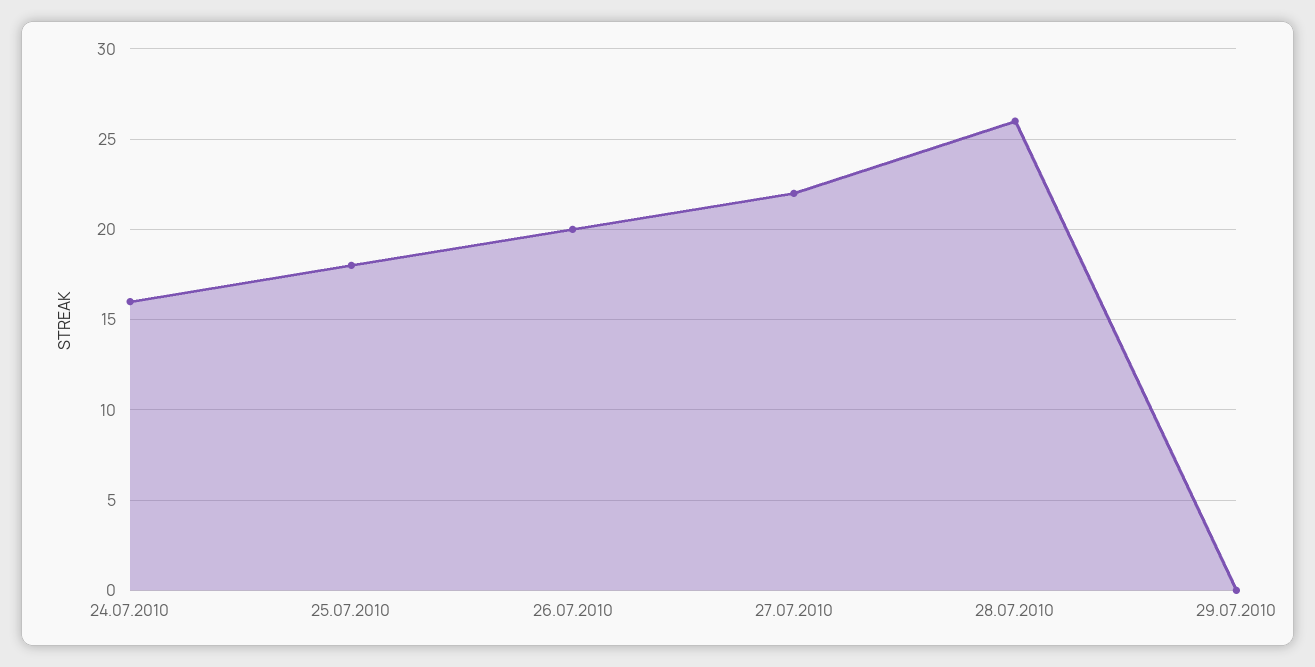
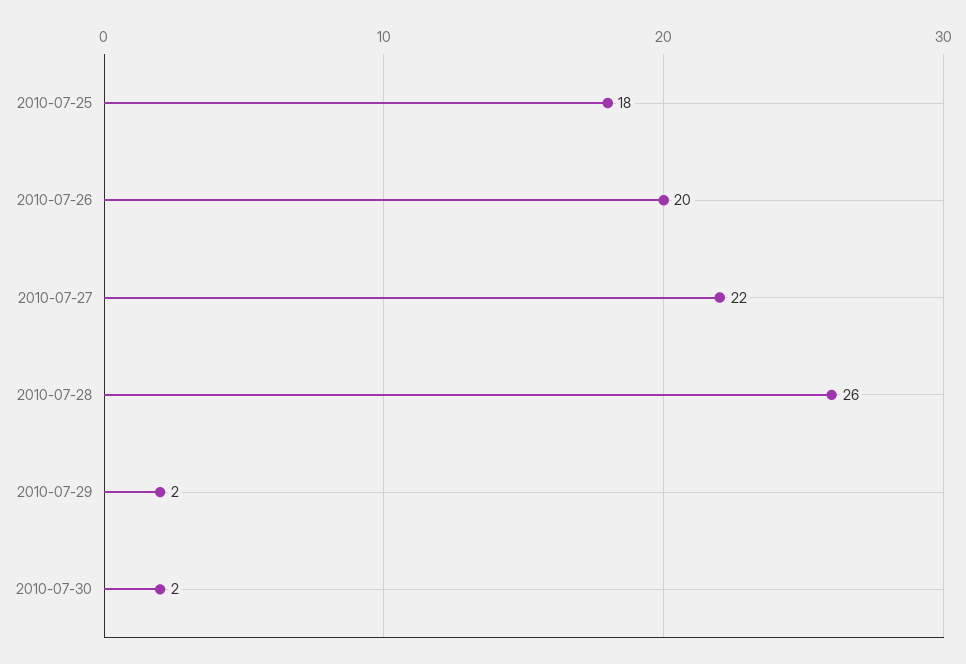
24.07.2010: 16 -> none
29.07.2010: 0 -> 2
2010-07-30: none -> 2

